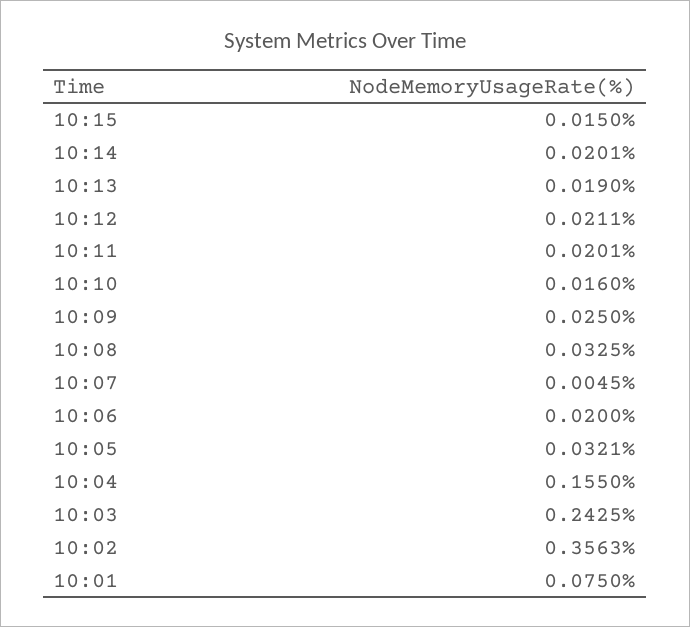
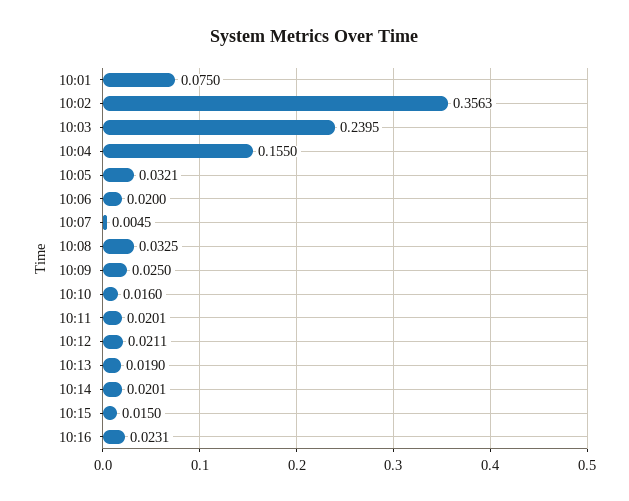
10:03: 0.2425 -> 0.2395
10:16: none -> 0.0231

